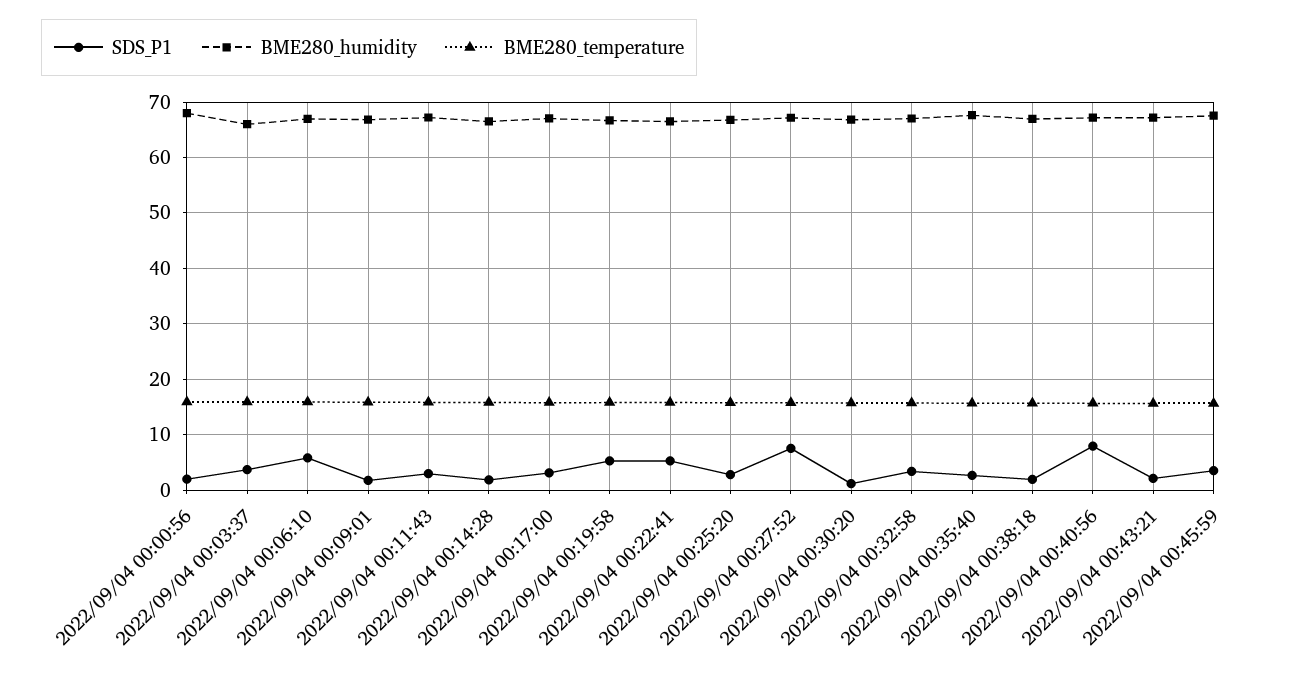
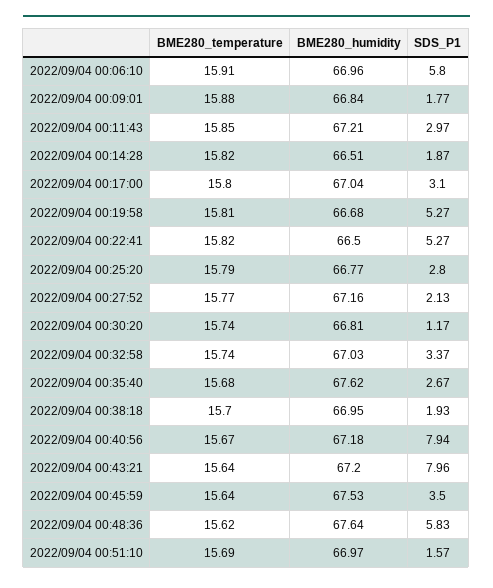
SDS_P1, 2022/09/04 00:00:56: 2 -> none
BME280_humidity, 2022/09/04 00:00:56: 68 -> none
BME280_temperature, 2022/09/04 00:00:56: 16 -> none
SDS_P1, 2022/09/04 00:03:37: 4 -> none
BME280_humidity, 2022/09/04 00:03:37: 66 -> none
BME280_temperature, 2022/09/04 00:03:37: 16 -> none
SDS_P1, 2022/09/04 00:27:52: 8 -> 2.13
SDS_P1, 2022/09/04 00:43:21: 2 -> 7.96
BME280_temperature, 2022/09/04 00:48:36: none -> 15.62
BME280_humidity, 2022/09/04 00:48:36: none -> 67.64
SDS_P1, 2022/09/04 00:48:36: none -> 5.83
BME280_temperature, 2022/09/04 00:51:10: none -> 15.69
BME280_humidity, 2022/09/04 00:51:10: none -> 66.97
SDS_P1, 2022/09/04 00:51:10: none -> 1.57

